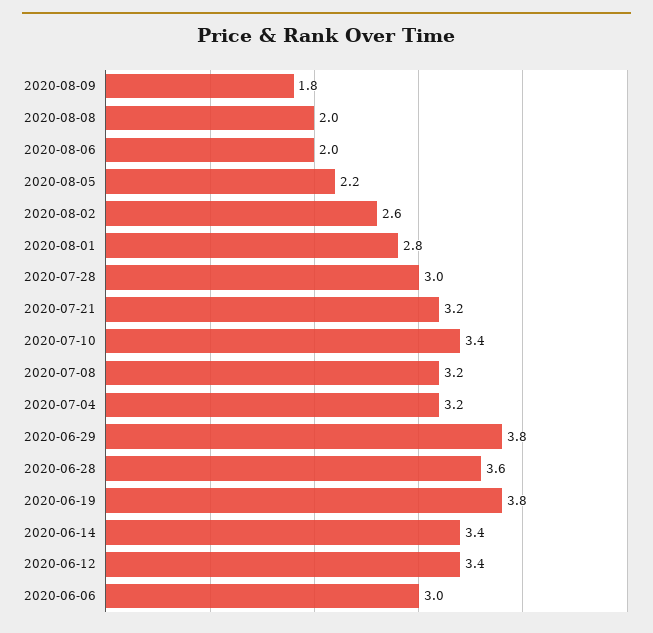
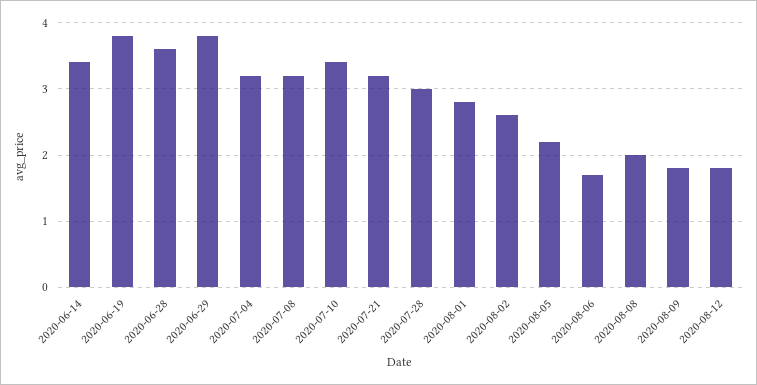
2020-08-06: 2 -> 1.7
2020-06-12: 3.4 -> none
2020-06-06: 3 -> none
2020-08-12: none -> 1.8

